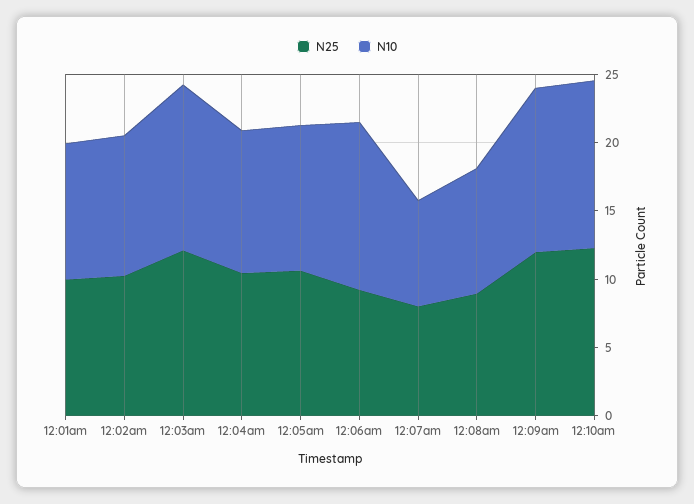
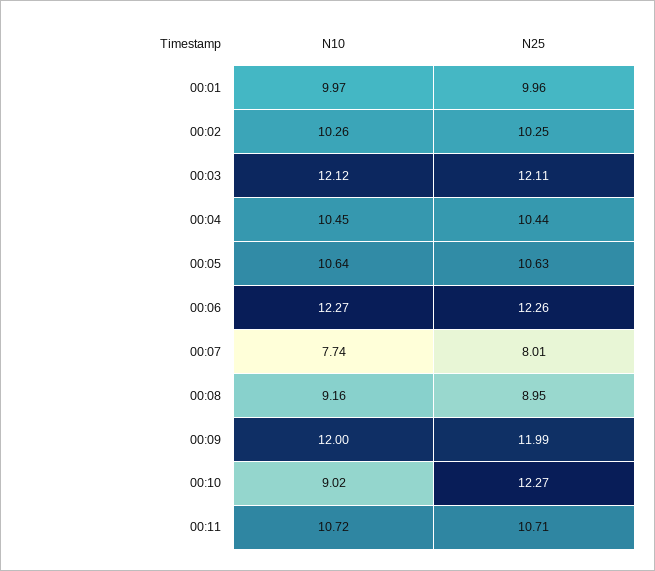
N25, 12:06am: 9 -> 12.26
N10, 12:10am: 12 -> 9.02
N10, 00:11: none -> 10.72
N25, 00:11: none -> 10.71

